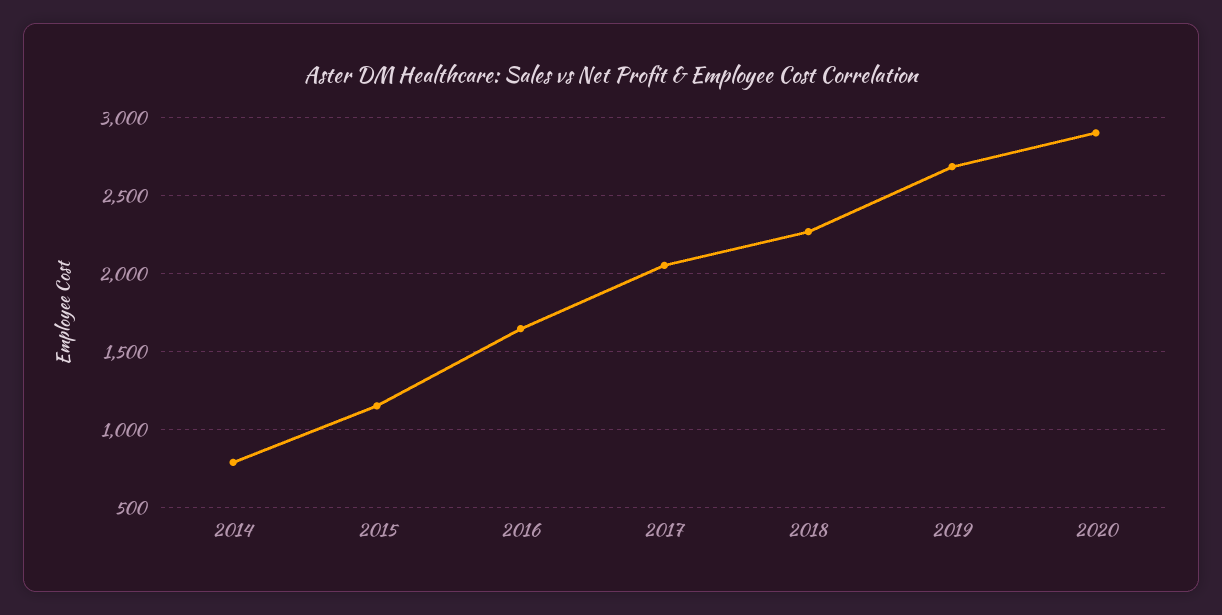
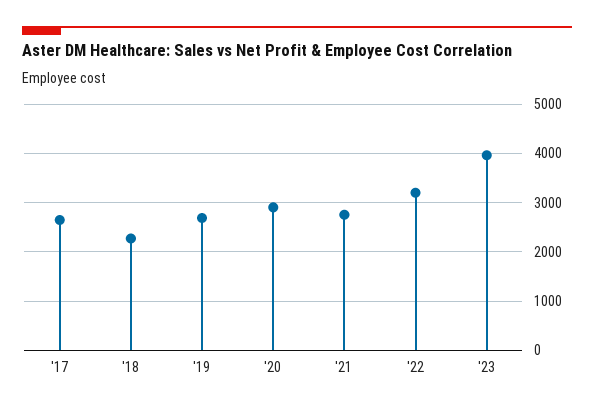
2014: 800 -> none
2015: 1150 -> none
2016: 1650 -> none
2017: 2050 -> 2600
'21: none -> 2800
'22: none -> 3200
'23: none -> 4000

